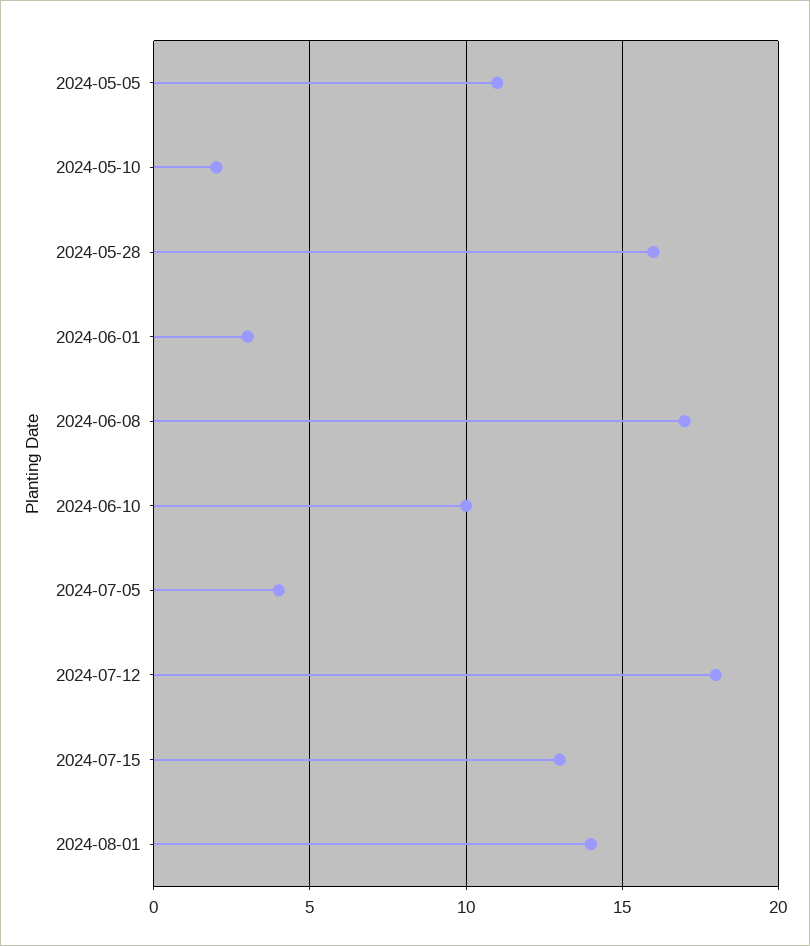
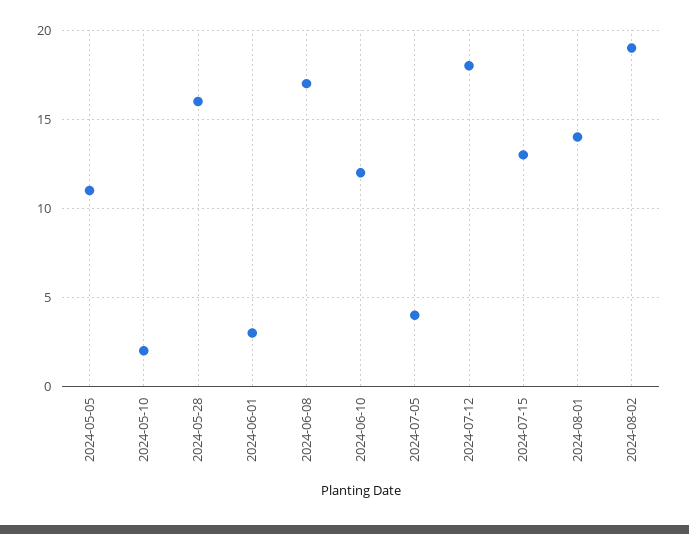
2024-06-10: 10 -> 12
2024-08-02: none -> 19

